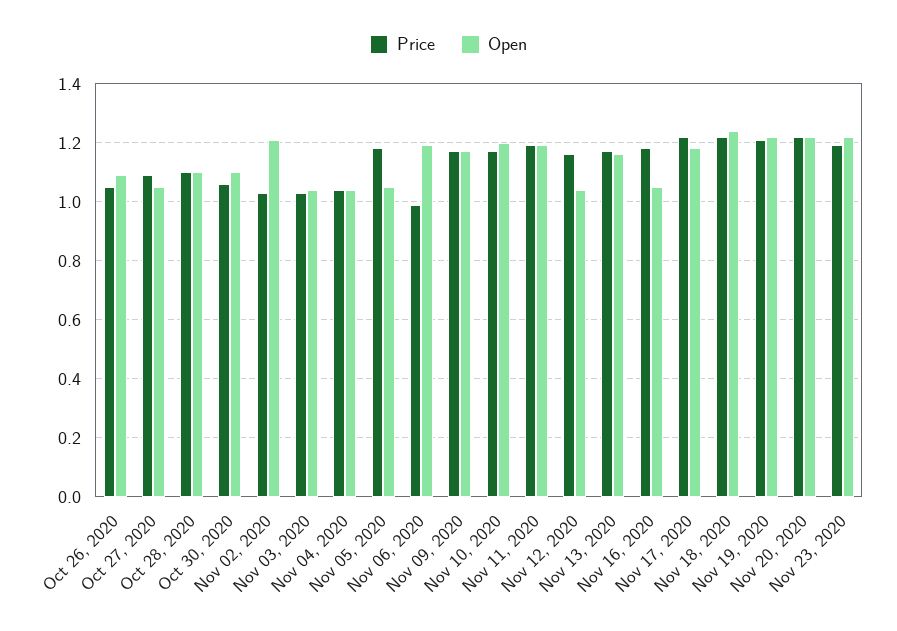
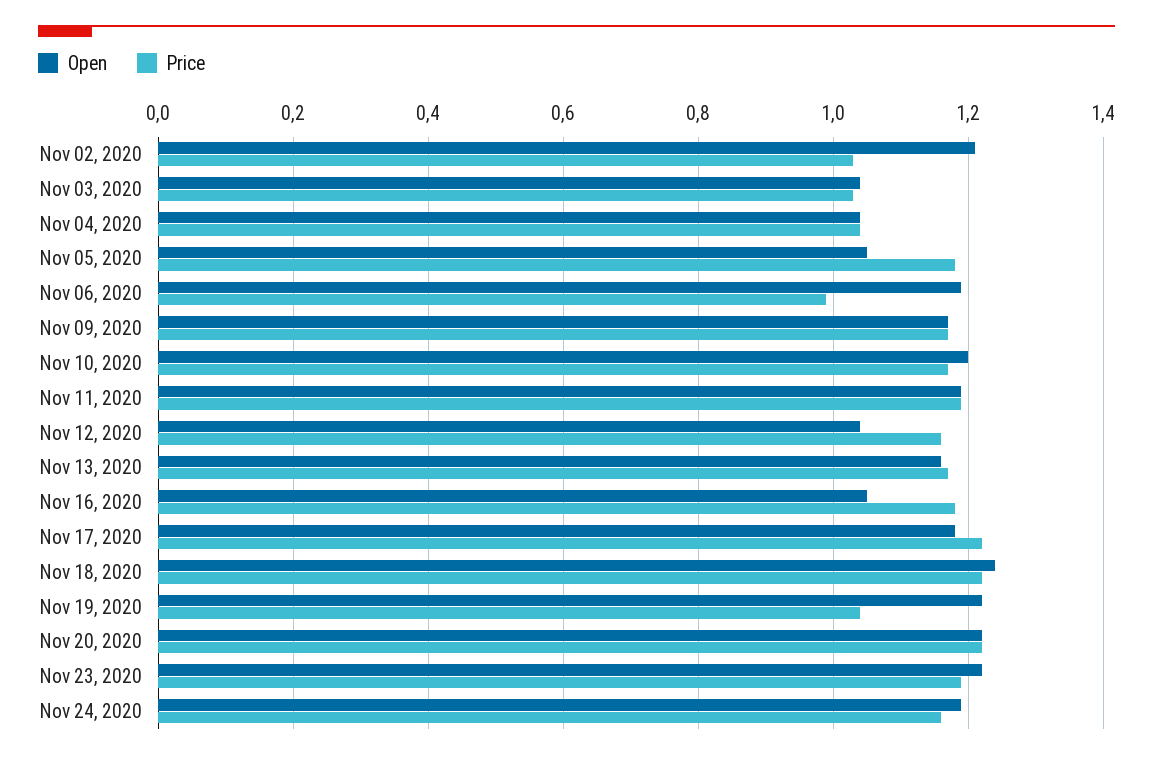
Price, Oct 26, 2020: 1.05 -> none
Open, Oct 26, 2020: 1.1 -> none
Price, Oct 27, 2020: 1.1 -> none
Open, Oct 27, 2020: 1.05 -> none
Price, Oct 28, 2020: 1.1 -> none
Open, Oct 28, 2020: 1.1 -> none
Price, Oct 30, 2020: 1.05 -> none
Open, Oct 30, 2020: 1.1 -> none
Price, Nov 19, 2020: 1.2 -> 1.05
Open, Nov 24, 2020: none -> 1.2
Price, Nov 24, 2020: none -> 1.15

